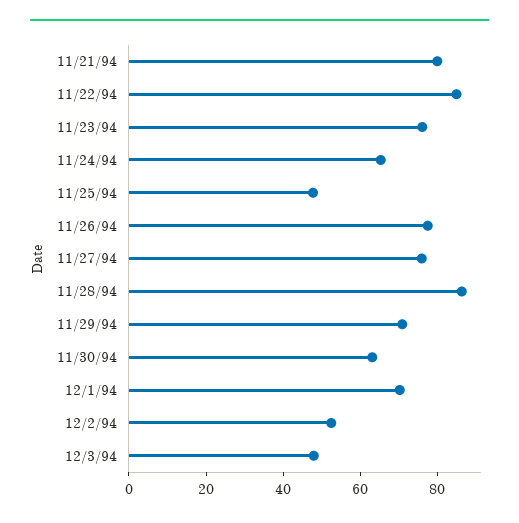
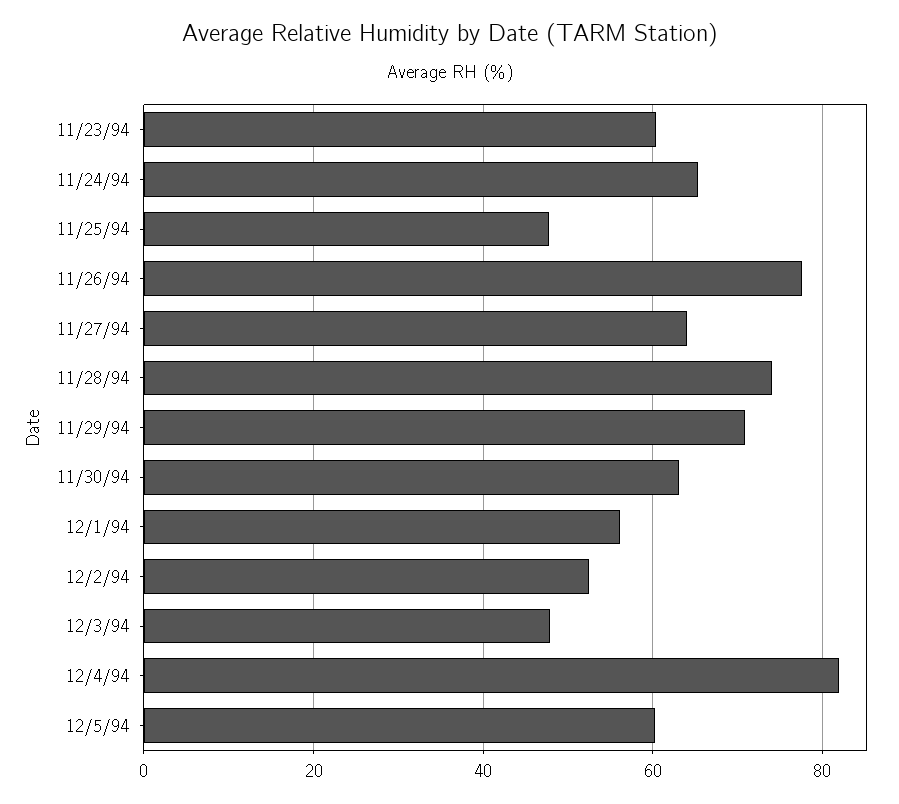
11/21/94: 80 -> none
11/22/94: 85 -> none
11/23/94: 75 -> 60
11/27/94: 75 -> 64
11/28/94: 85 -> 74
12/1/94: 70 -> 56
12/4/94: none -> 82
12/5/94: none -> 60

